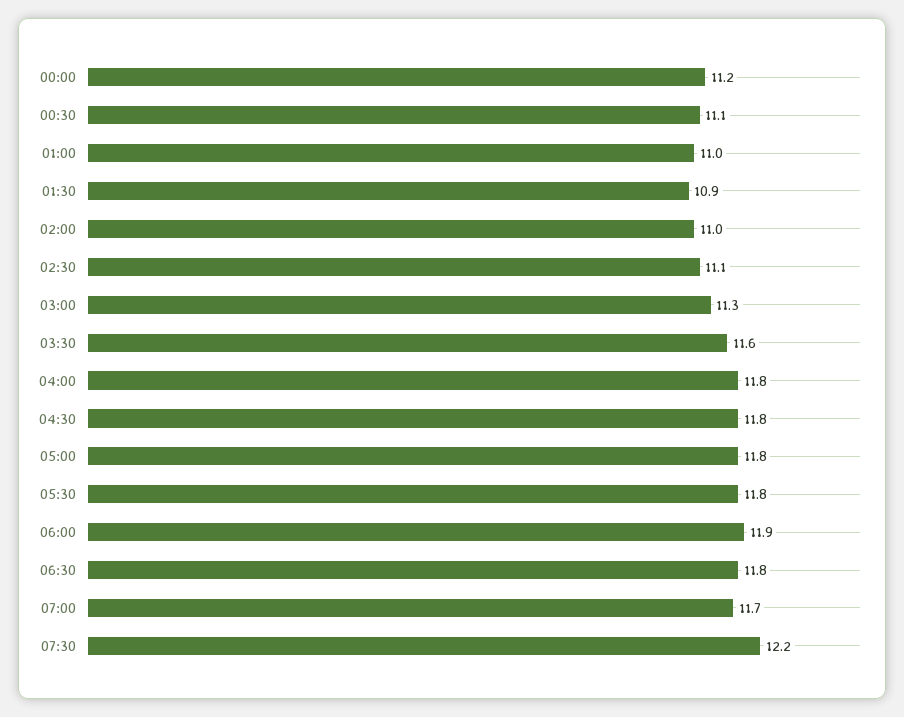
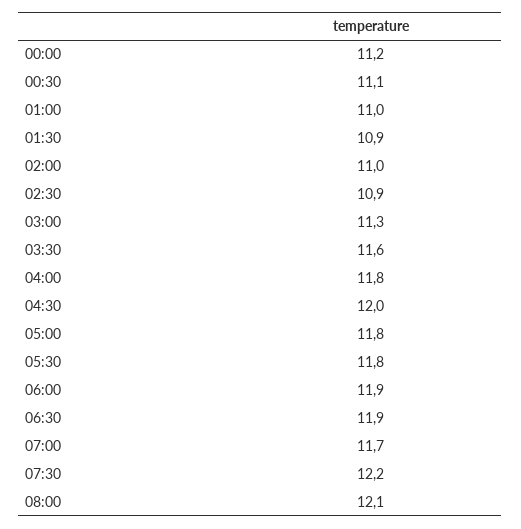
02:30: 11.1 -> 10.9
04:30: 11.8 -> 12
06:30: 11.8 -> 11.9
08:00: none -> 12.1

